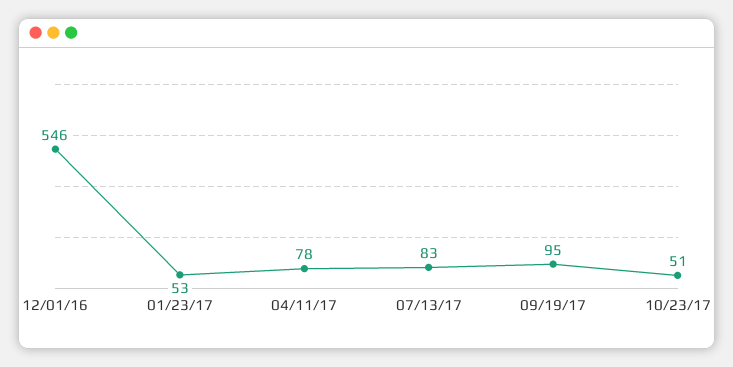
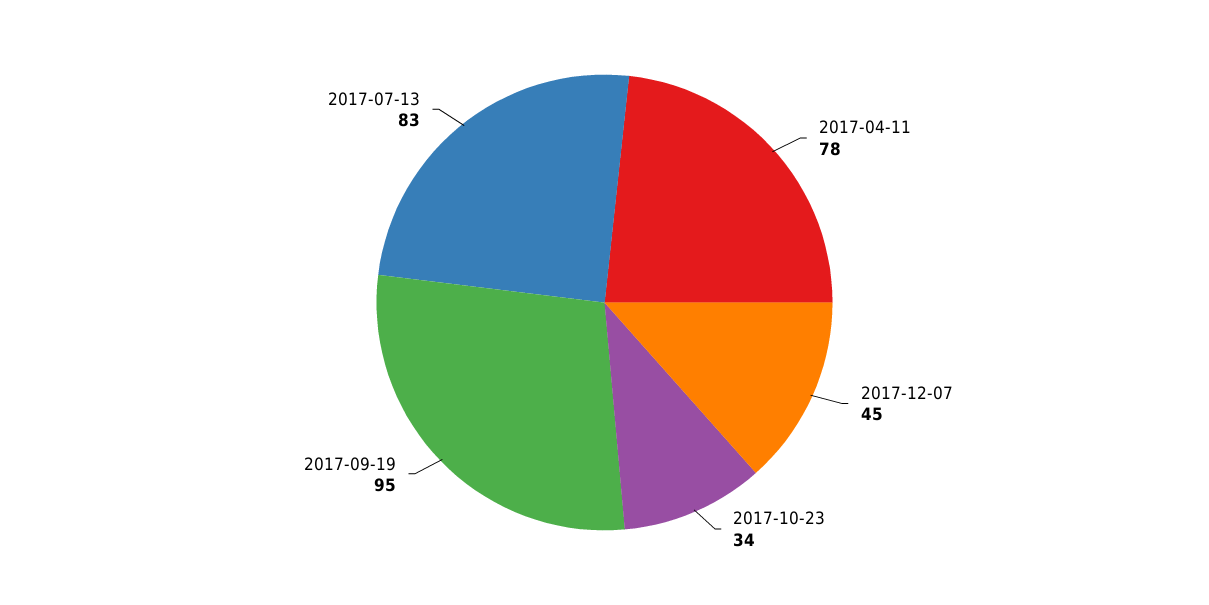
12/01/16: 546 -> none
01/23/17: 53 -> none
10/23/17: 51 -> 34
2017-12-07: none -> 45

